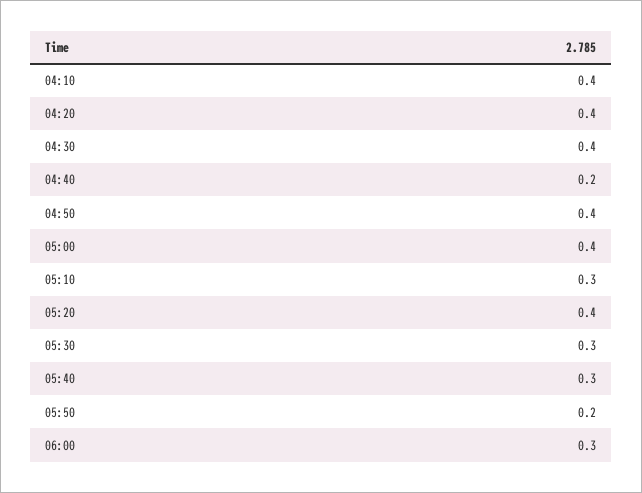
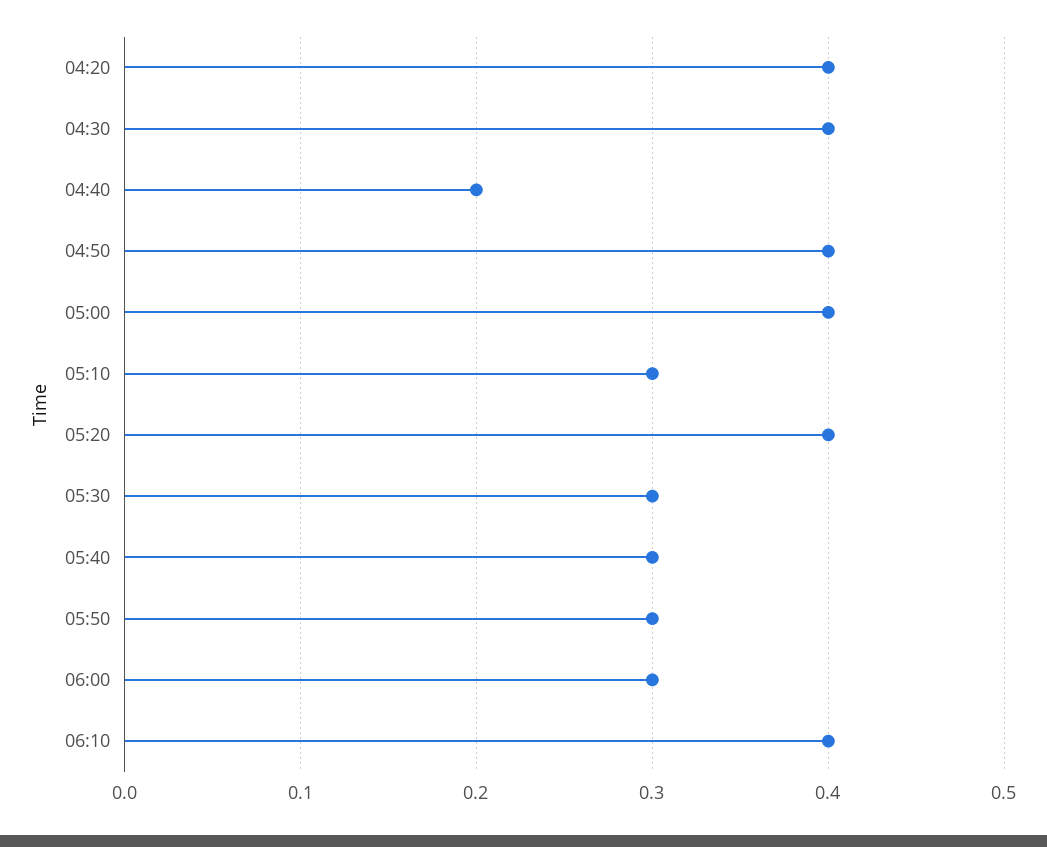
04:10: 0.4 -> none
05:50: 0.2 -> 0.3
06:10: none -> 0.4

